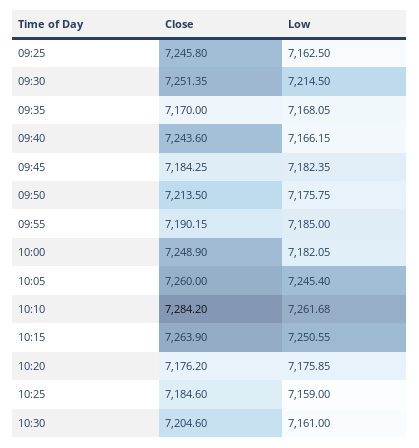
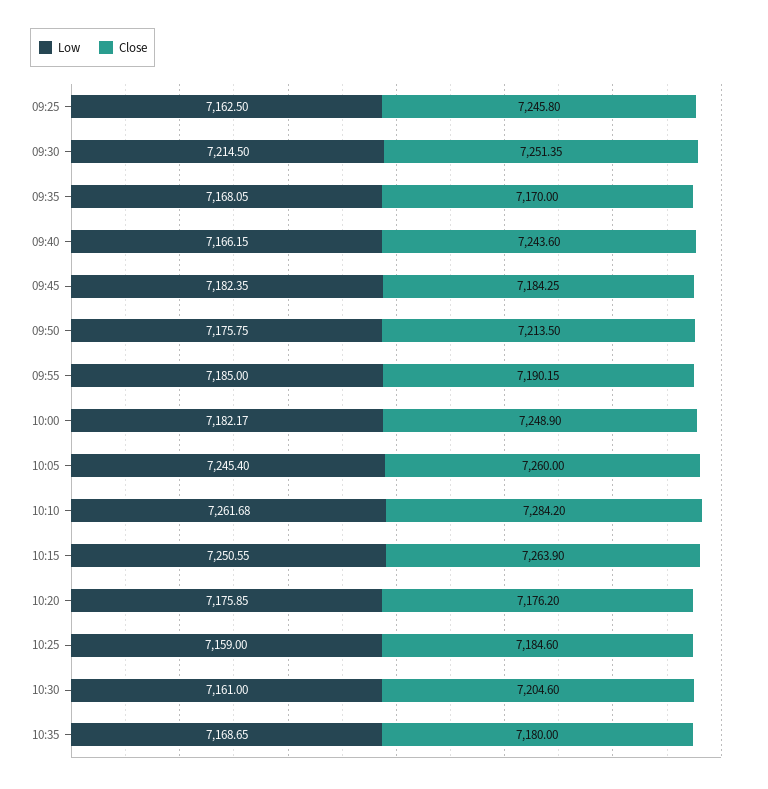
Low, 10:00: 7182.05 -> 7182.17
Low, 10:35: none -> 7168.65
Close, 10:35: none -> 7180

